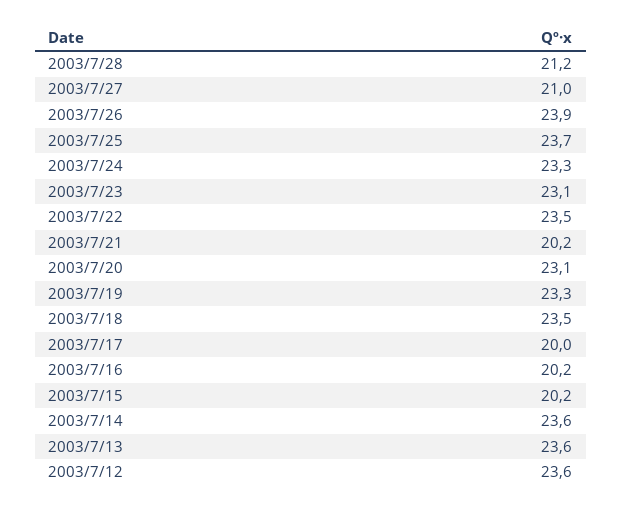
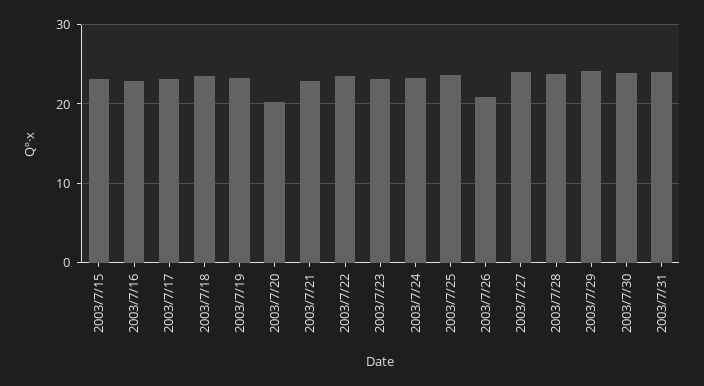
2003/7/28: 21.2 -> 24
2003/7/27: 21 -> 24
2003/7/26: 23.9 -> 21
2003/7/21: 20.2 -> 23
2003/7/20: 23.1 -> 20
2003/7/17: 20 -> 23
2003/7/16: 20.2 -> 23
2003/7/15: 20.2 -> 23
2003/7/14: 23.6 -> none
2003/7/13: 23.6 -> none
2003/7/12: 23.6 -> none
2003/7/29: none -> 24
2003/7/30: none -> 24
2003/7/31: none -> 24

